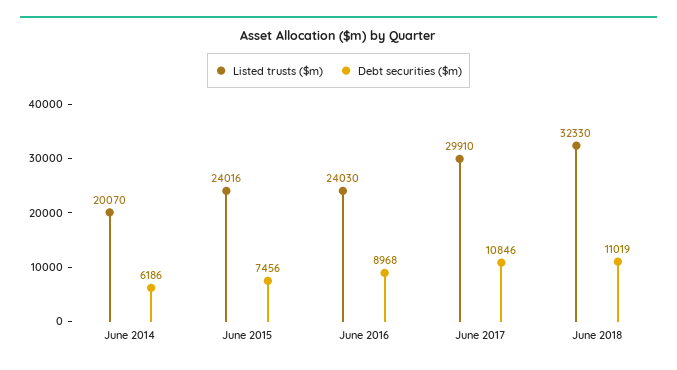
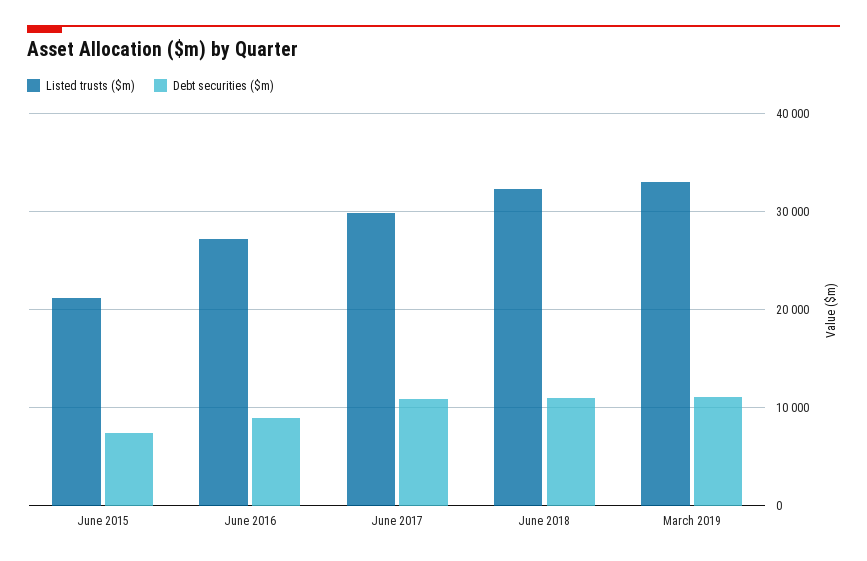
Listed trusts ($m), June 2014: 20070 -> none
Debt securities ($m), June 2014: 6186 -> none
Listed trusts ($m), June 2015: 24016 -> 21000
Listed trusts ($m), June 2016: 24030 -> 27000
Listed trusts ($m), March 2019: none -> 33000
Debt securities ($m), March 2019: none -> 11000

